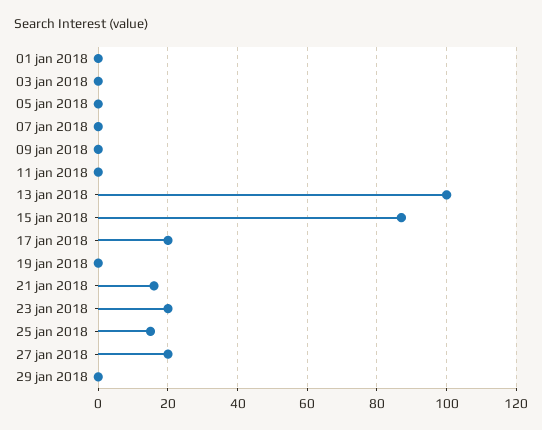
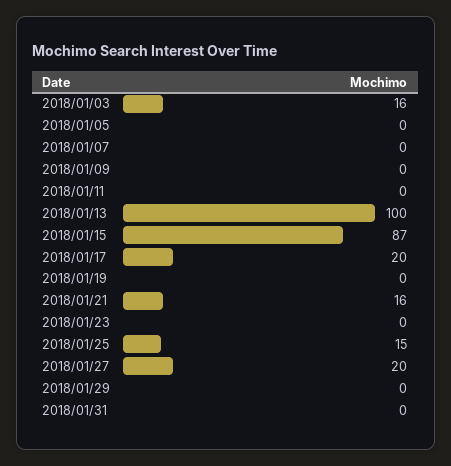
01 jan 2018: 0 -> none
03 jan 2018: 0 -> 16
23 jan 2018: 20 -> 0
2018/01/31: none -> 0

